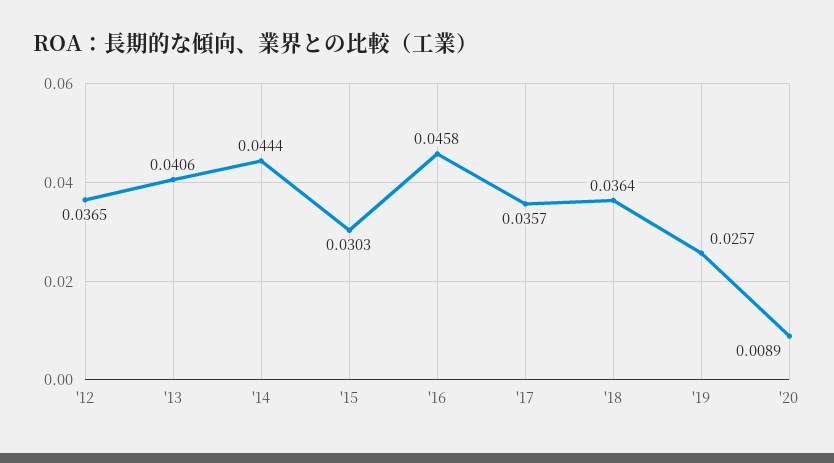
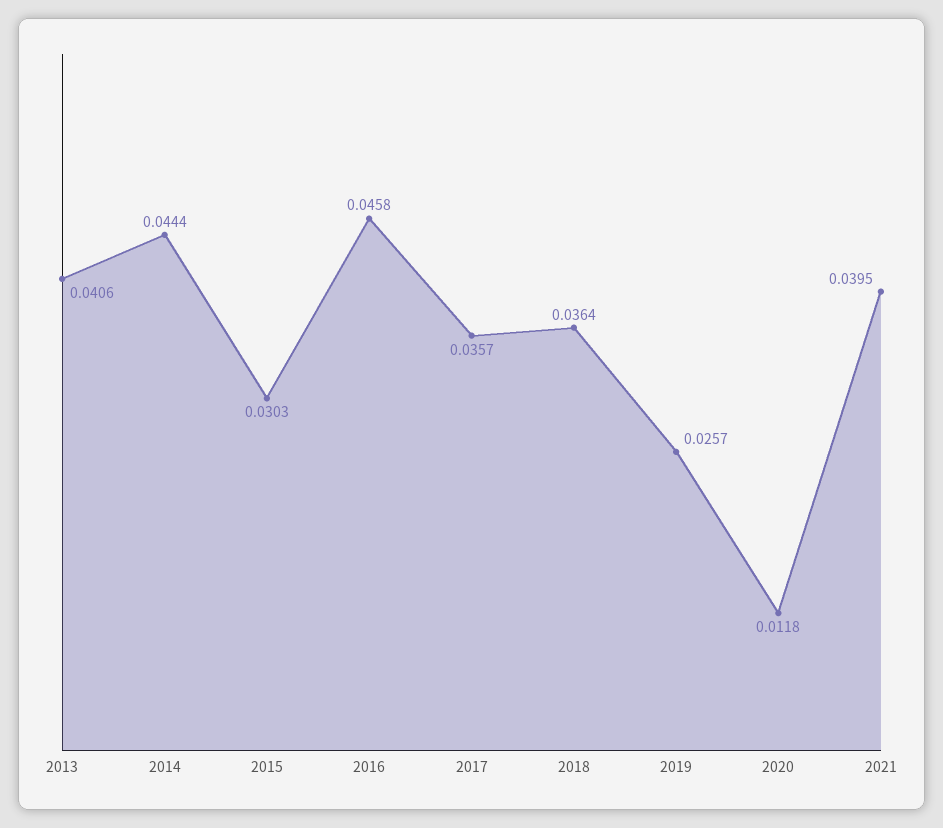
'12: 0.0365 -> none
'20: 0.0089 -> 0.0118
2021: none -> 0.0395

